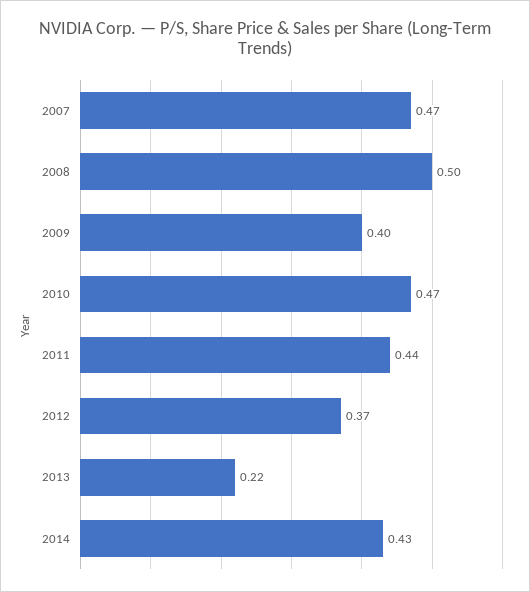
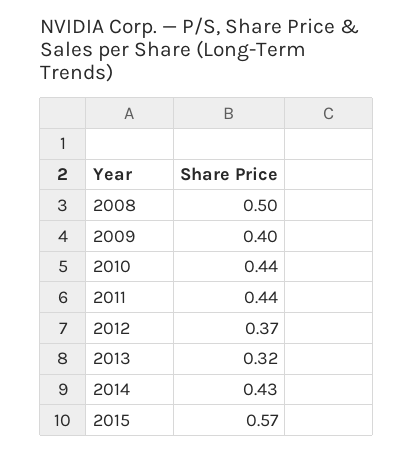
2007: 0.47 -> none
2010: 0.47 -> 0.44
2013: 0.22 -> 0.32
2015: none -> 0.57

